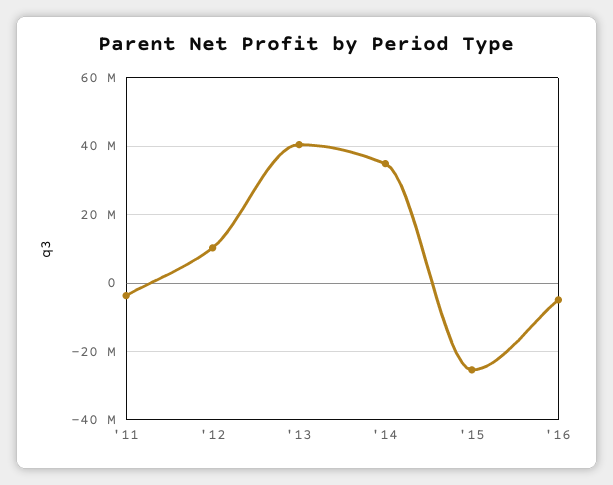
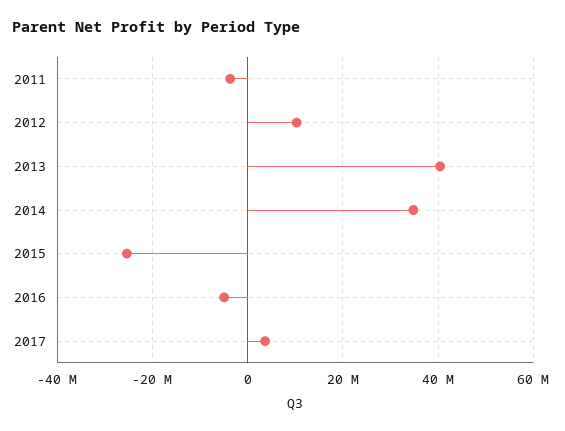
2017: none -> 4000000

